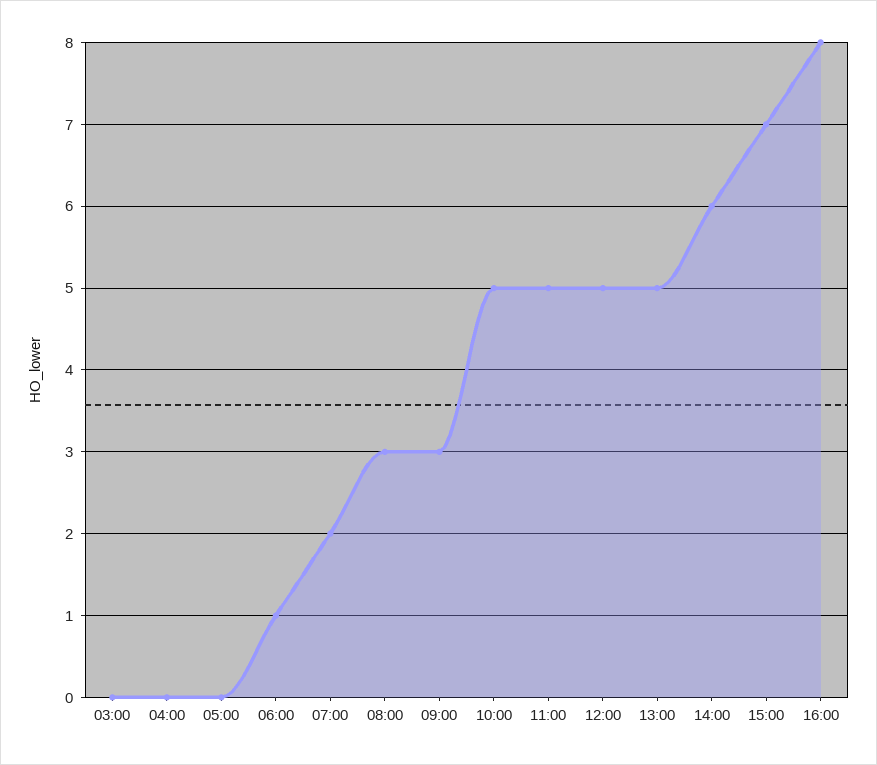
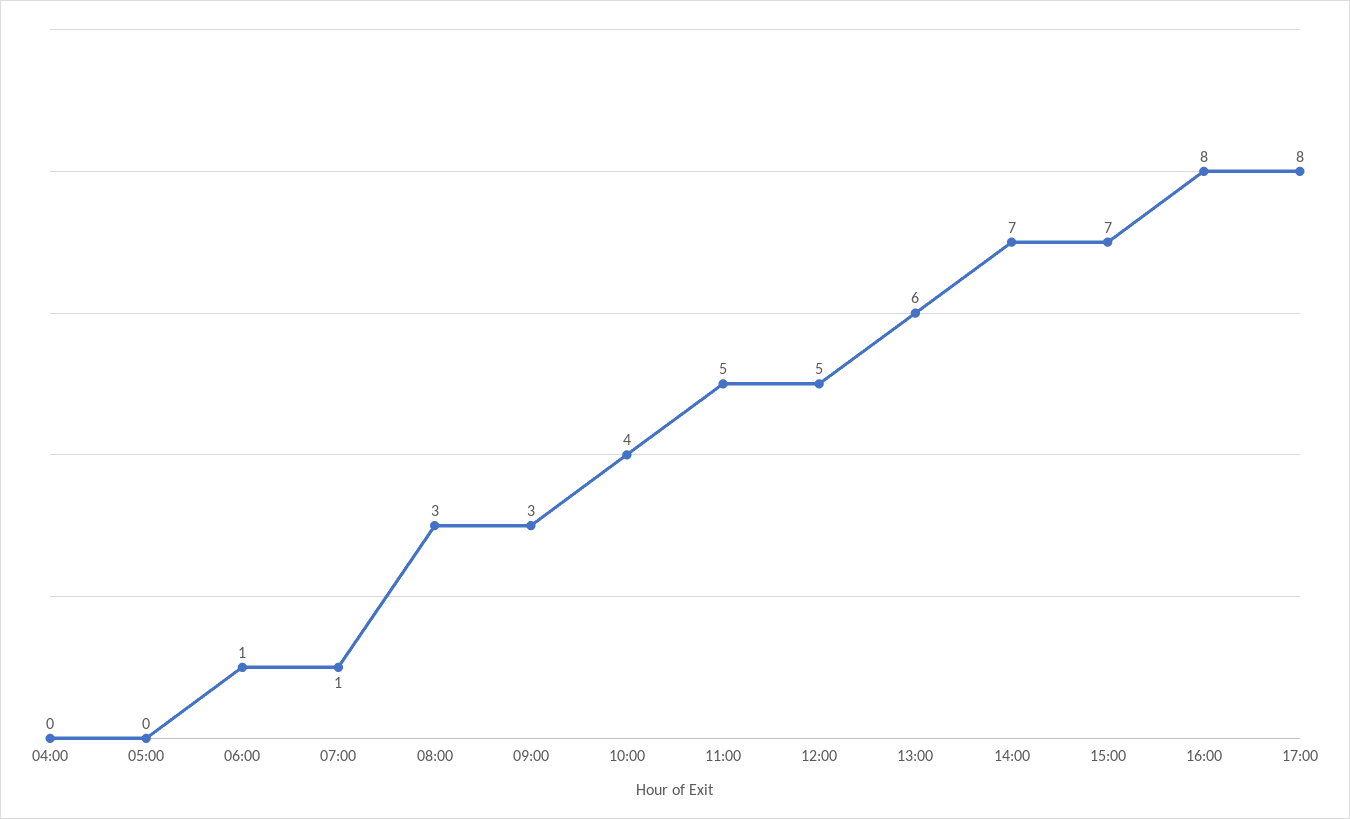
03:00: 0 -> none
07:00: 2 -> 1
10:00: 5 -> 4
13:00: 5 -> 6
14:00: 6 -> 7
17:00: none -> 8

